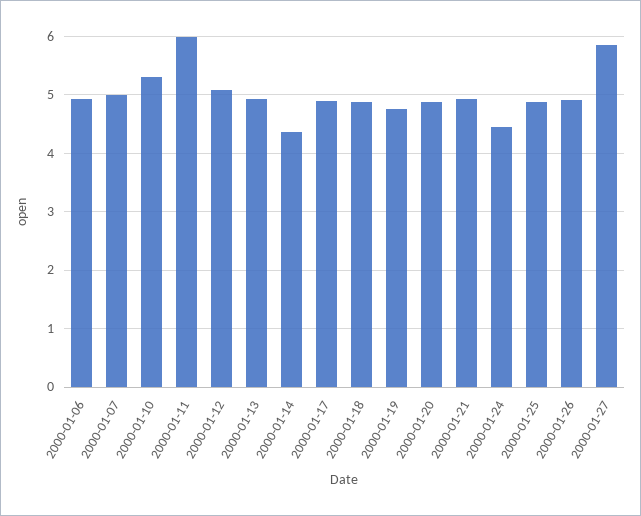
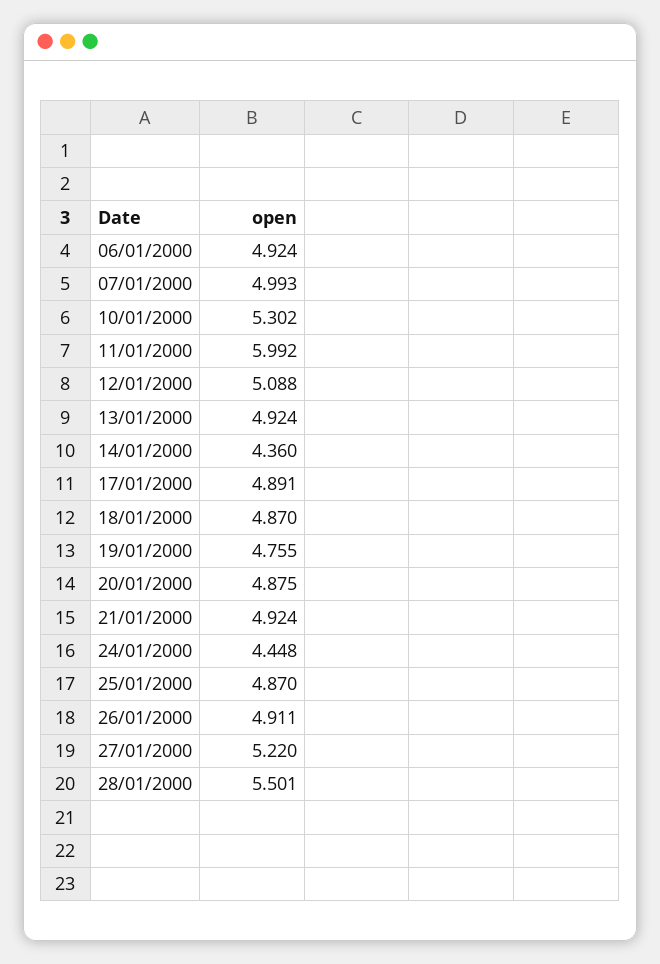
2000-01-27: 5.8 -> 5.22
28/01/2000: none -> 5.501

